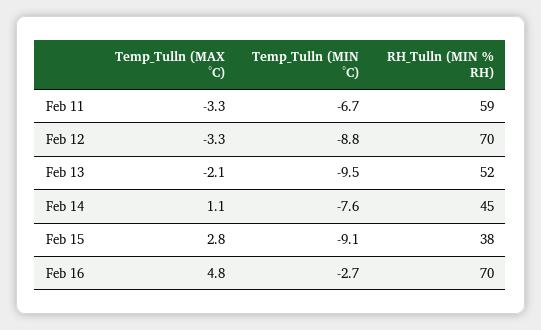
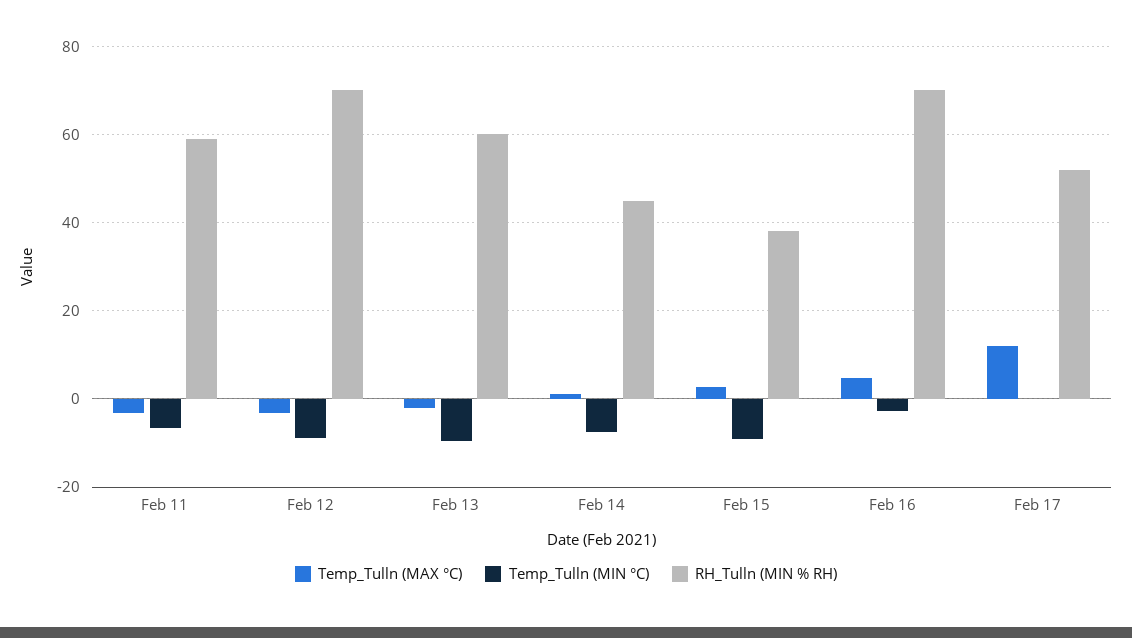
RH_Tulln (MIN % RH), Feb 13: 52 -> 60
Temp_Tulln (MAX °C), Feb 17: none -> 12
Temp_Tulln (MIN °C), Feb 17: none -> 0
RH_Tulln (MIN % RH), Feb 17: none -> 52

